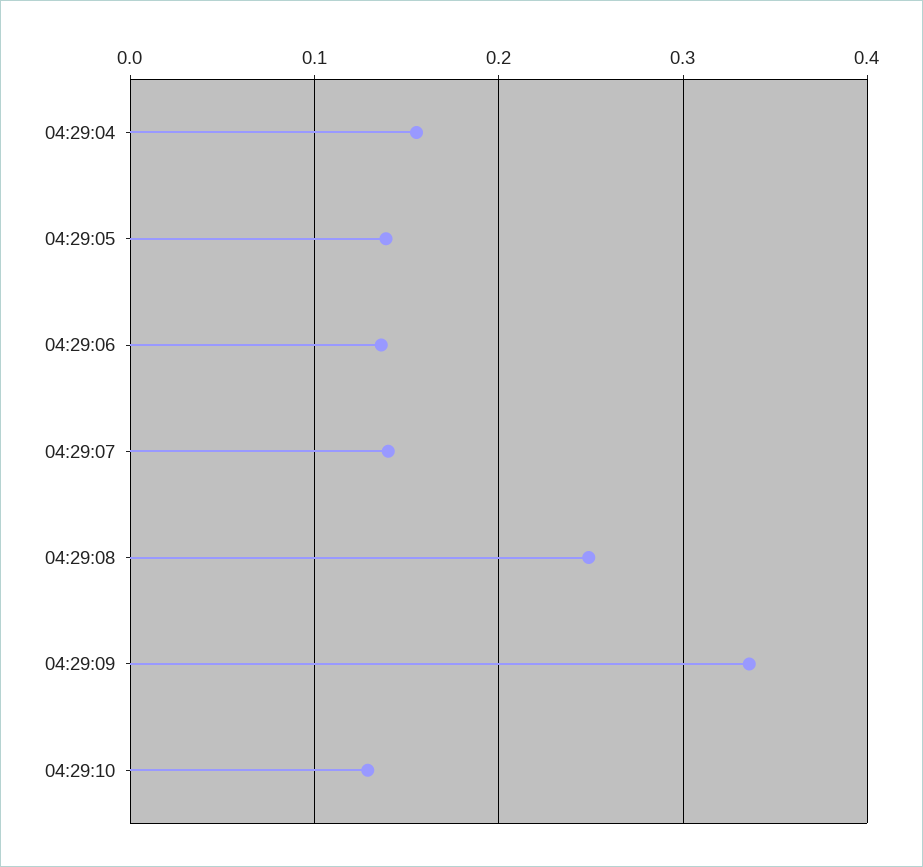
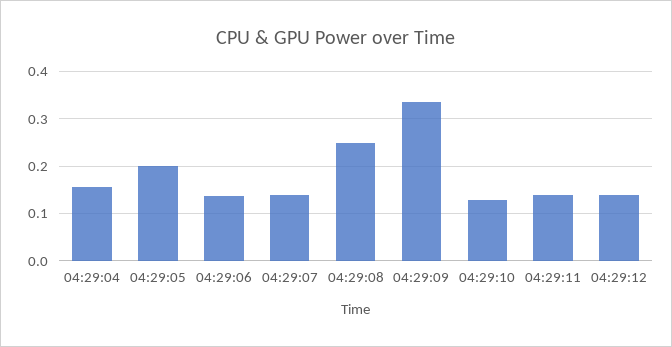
04:29:05: 0.14 -> 0.2
04:29:11: none -> 0.14
04:29:12: none -> 0.14

